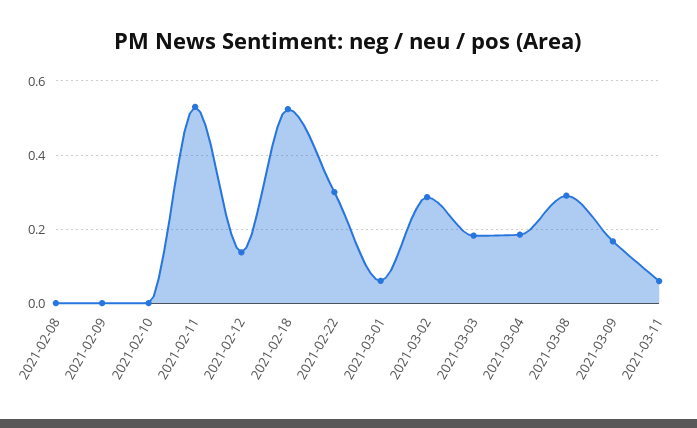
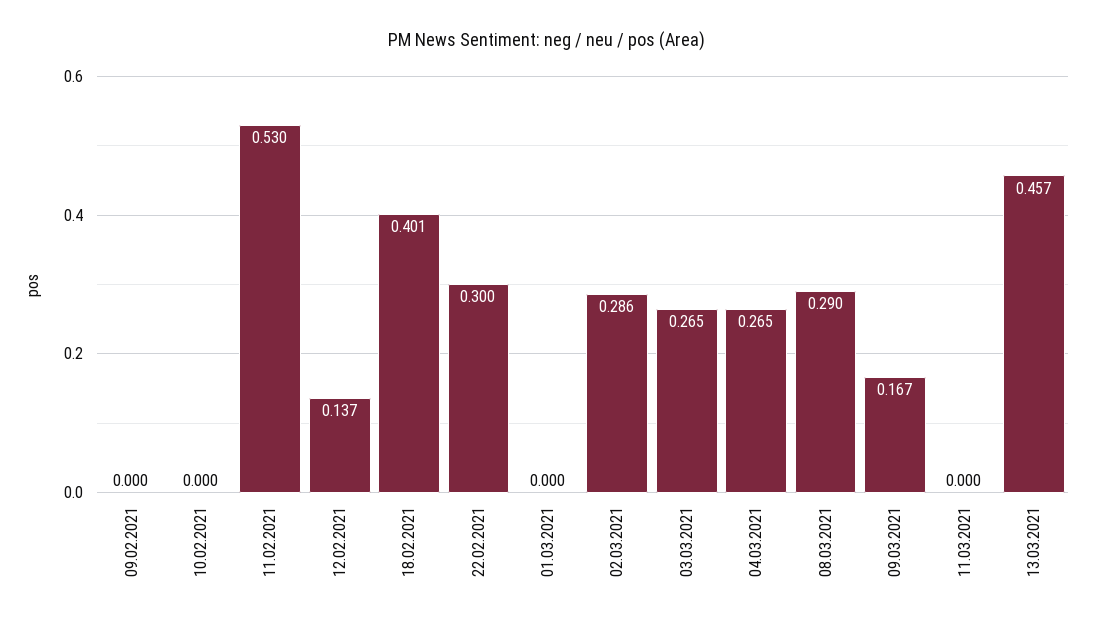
2021-02-08: 0 -> none
2021-02-18: 0.52 -> 0.401
2021-03-01: 0.06 -> 0
2021-03-03: 0.18 -> 0.265
2021-03-04: 0.18 -> 0.265
2021-03-11: 0.06 -> 0
13.03.2021: none -> 0.457

